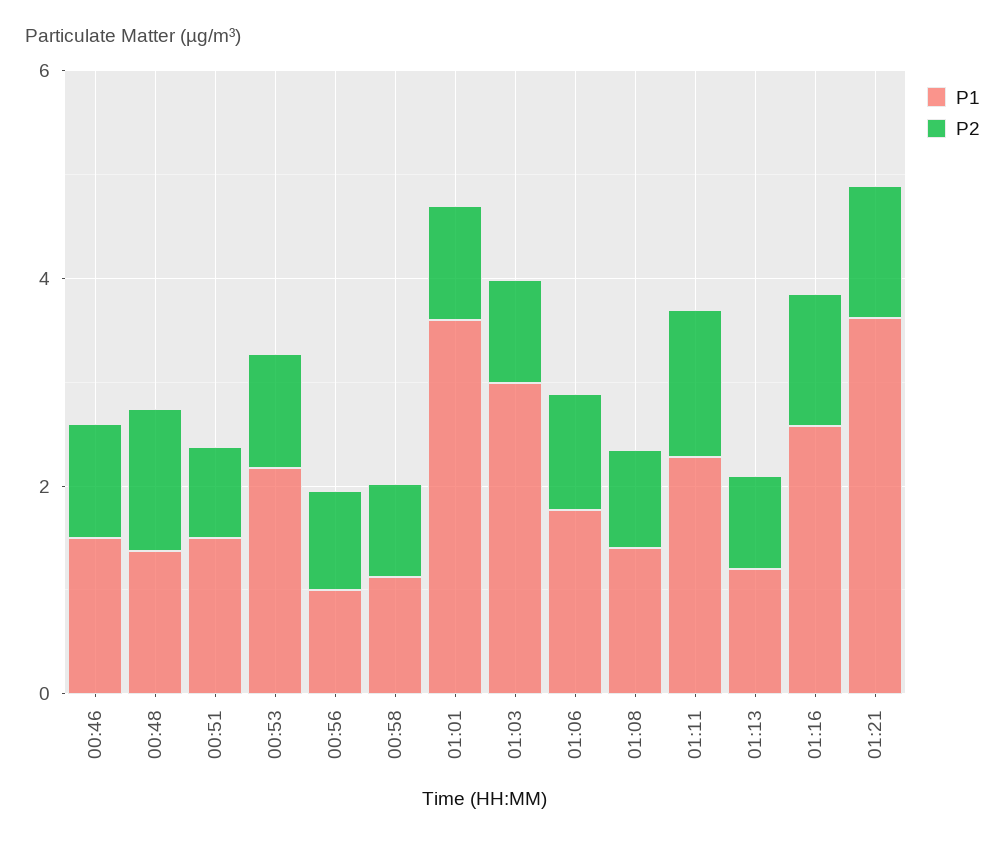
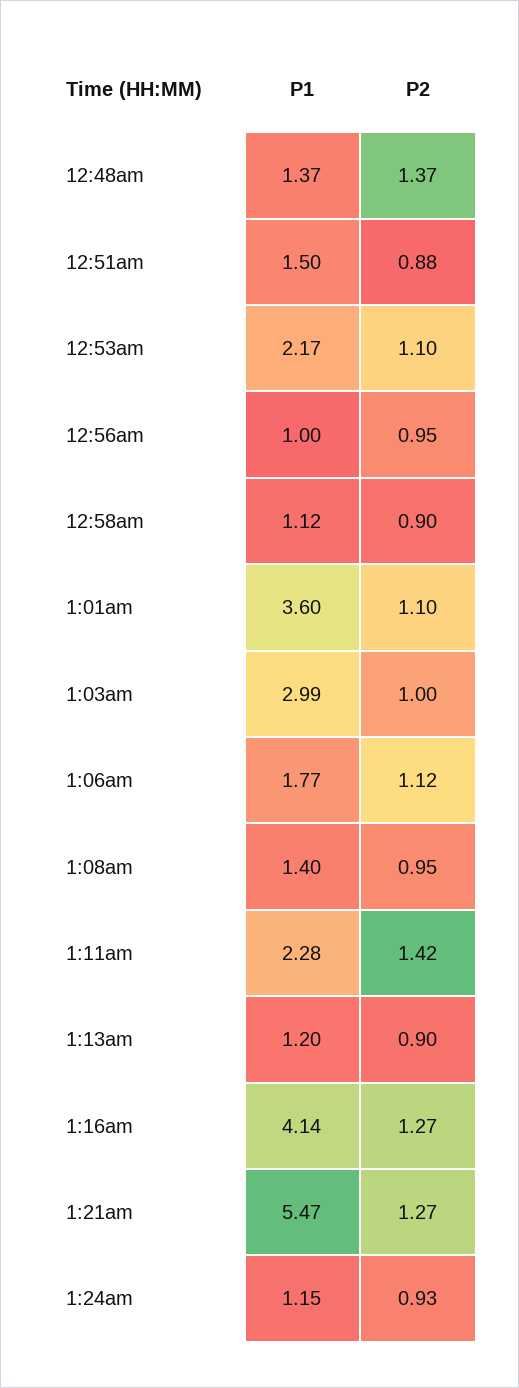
P1, 00:46: 1.5 -> none
P2, 00:46: 1 -> none
P1, 01:16: 2.5 -> 4.14
P1, 01:21: 3.5 -> 5.47
P1, 1:24am: none -> 1.15
P2, 1:24am: none -> 0.93

